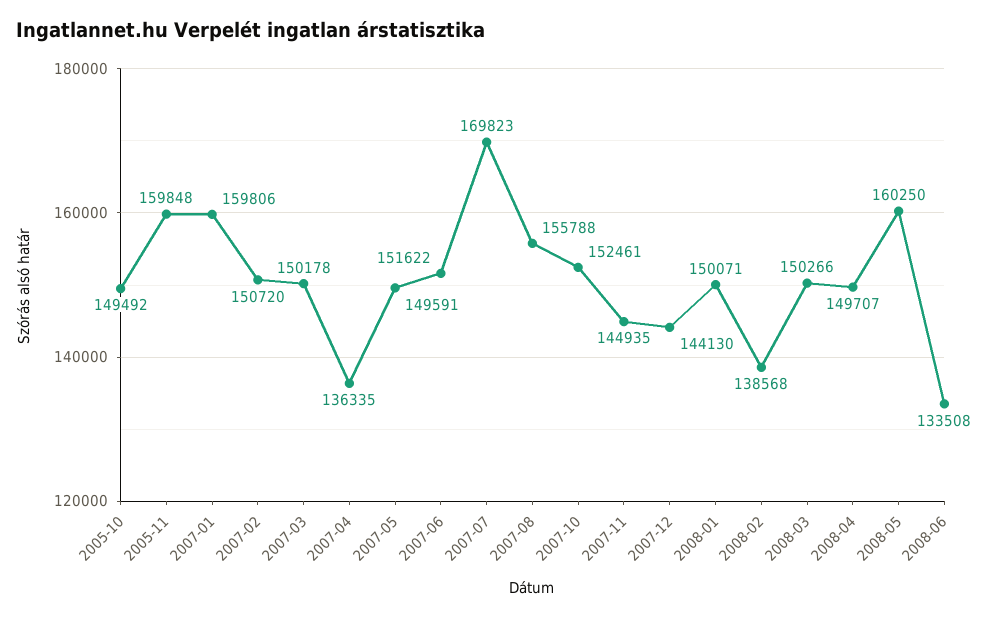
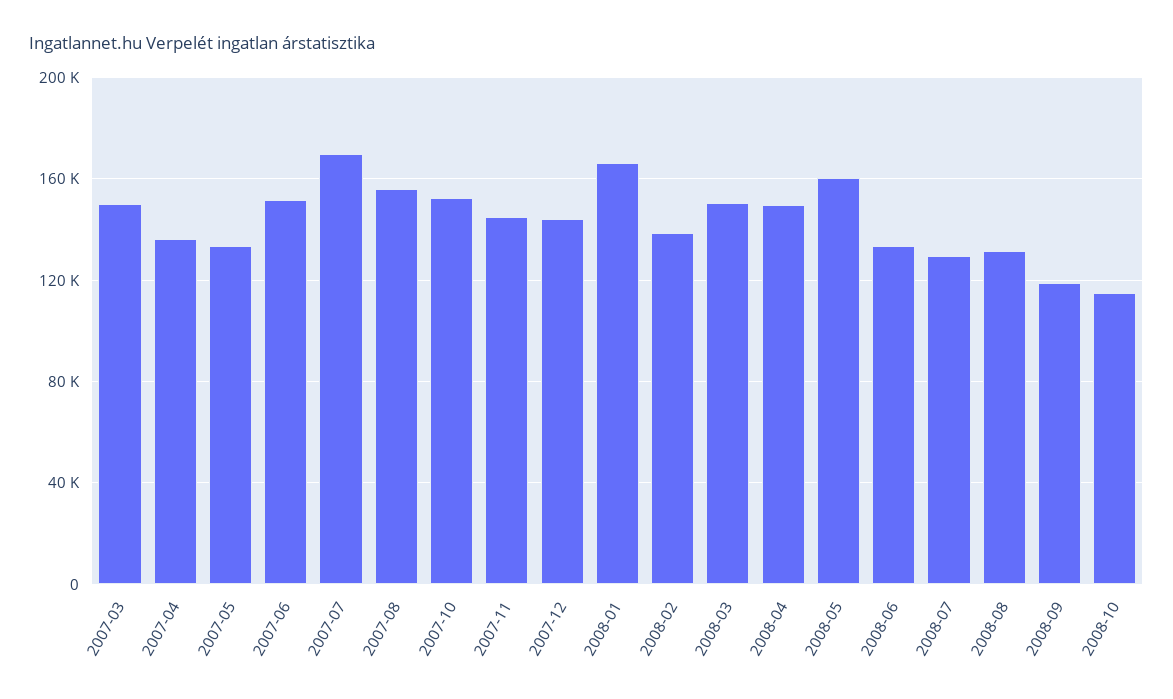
2005-10: 149492 -> none
2005-11: 159848 -> none
2007-01: 159806 -> none
2007-02: 150720 -> none
2007-05: 149591 -> 135000
2008-01: 150071 -> 165000
2008-07: none -> 130000
2008-08: none -> 130000
2008-09: none -> 120000
2008-10: none -> 115000

